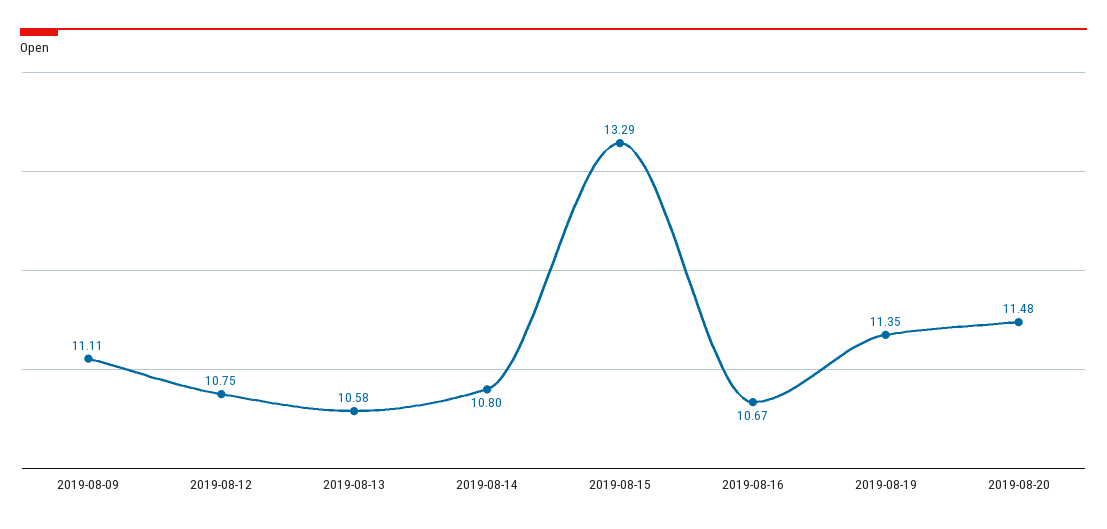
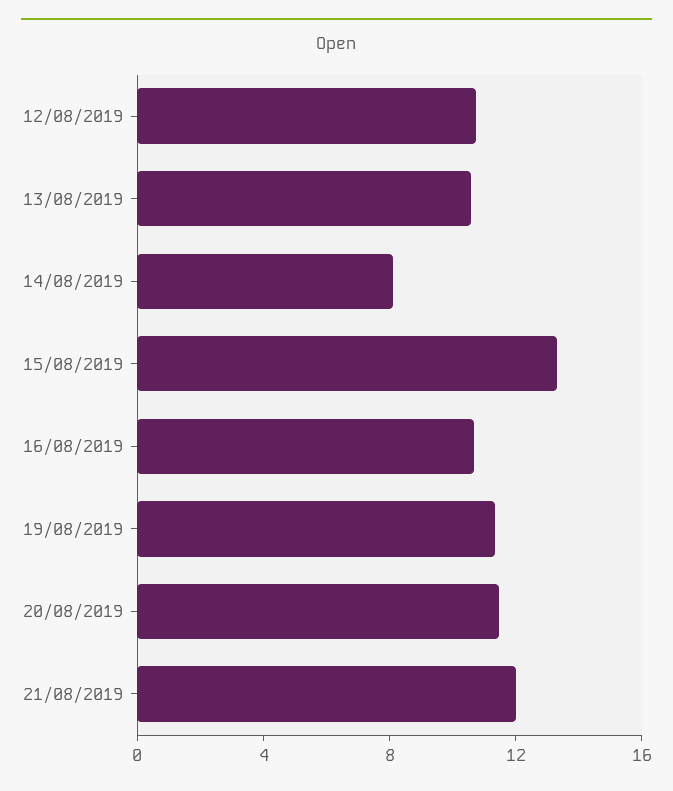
2019-08-09: 11.11 -> none
2019-08-14: 10.8 -> 8
21/08/2019: none -> 12

